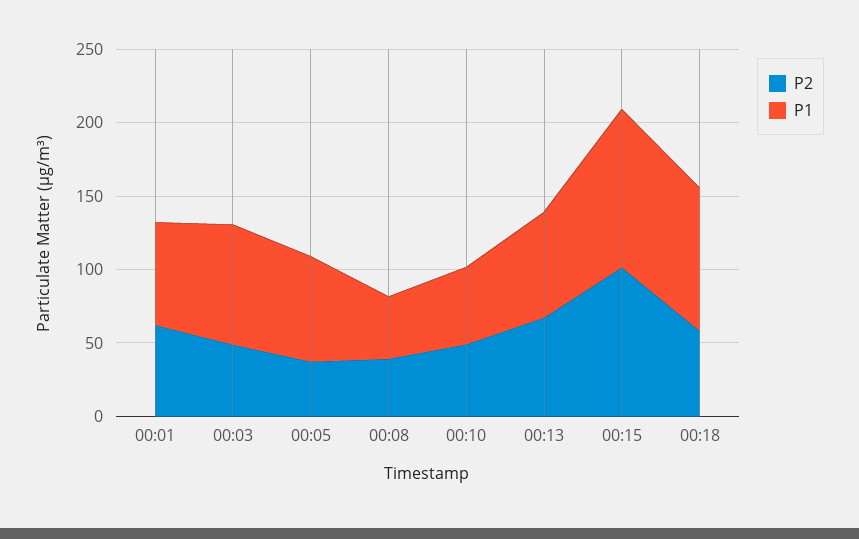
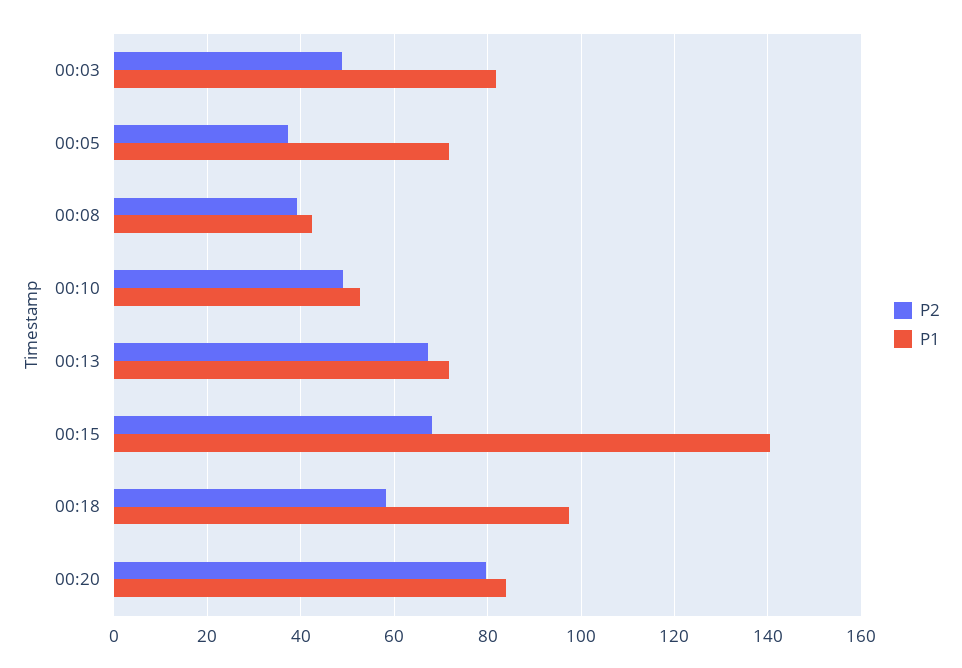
P2, 00:01: 60 -> none
P1, 00:01: 70 -> none
P2, 00:15: 100 -> 68
P1, 00:15: 110 -> 140
P2, 00:20: none -> 80
P1, 00:20: none -> 84

